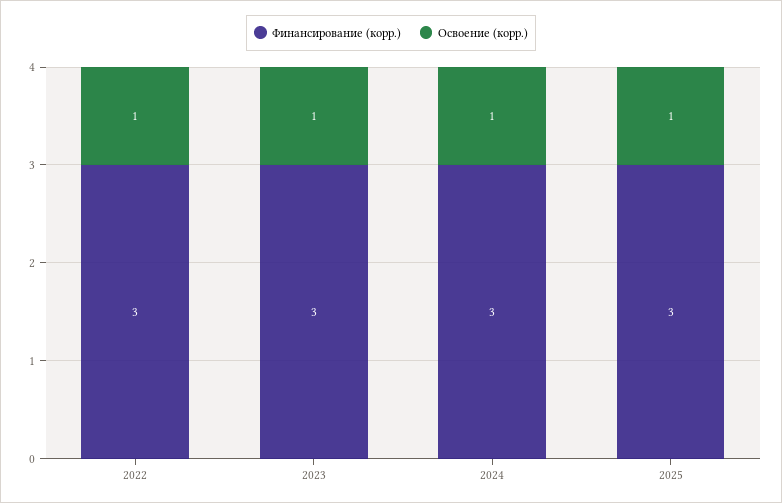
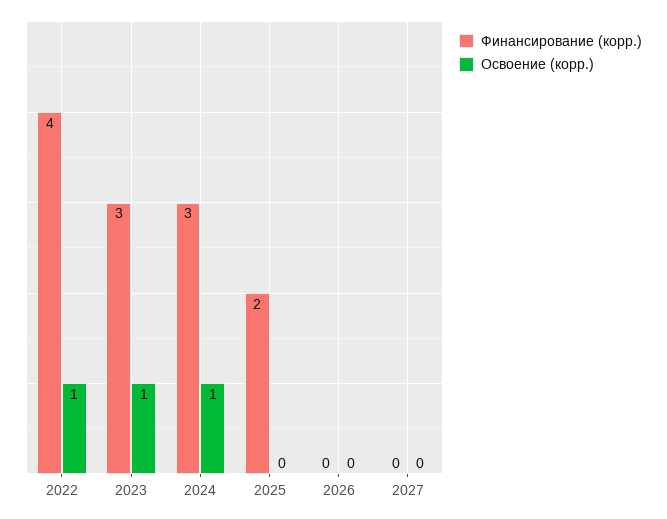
Финансирование (корр.), 2022: 3 -> 4
Финансирование (корр.), 2025: 3 -> 2
Освоение (корр.), 2025: 1 -> 0
Финансирование (корр.), 2026: none -> 0
Освоение (корр.), 2026: none -> 0
Финансирование (корр.), 2027: none -> 0
Освоение (корр.), 2027: none -> 0

